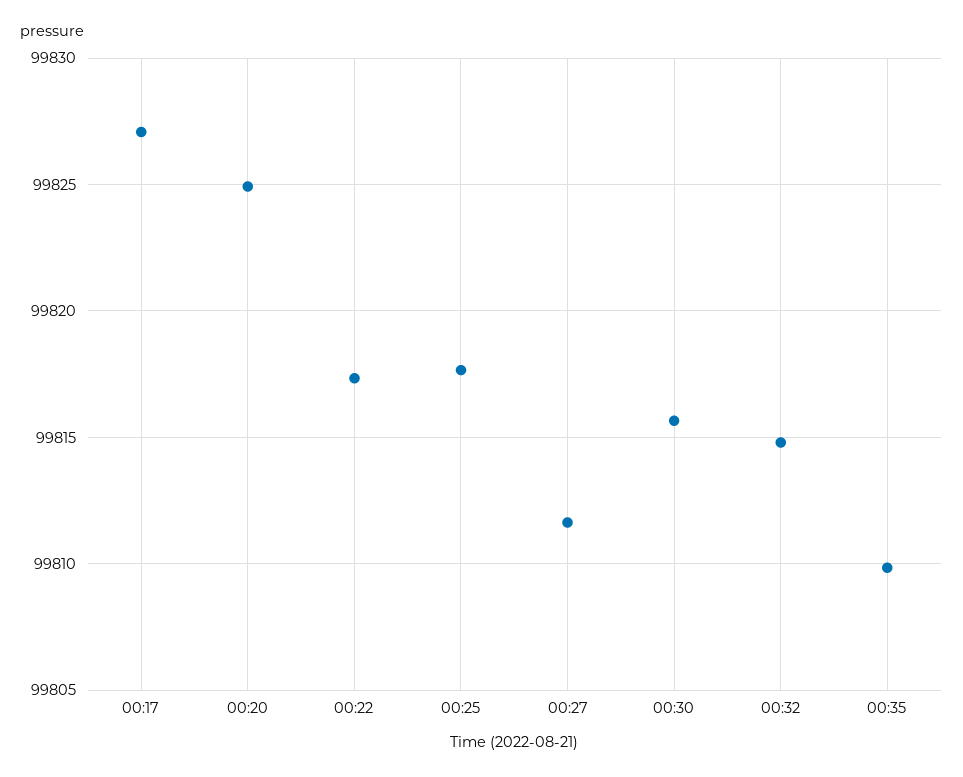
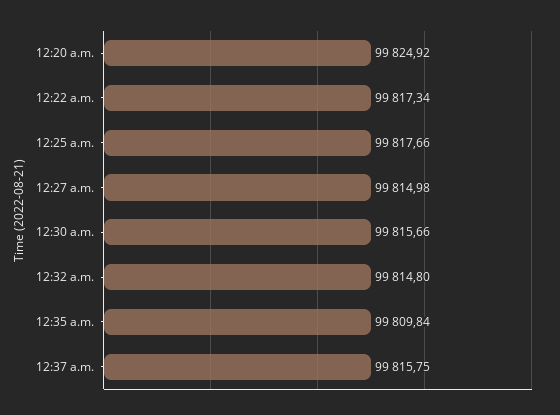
00:17: 99827 -> none
00:27: 99811.5 -> 99814.98
12:37 a.m.: none -> 99815.75

